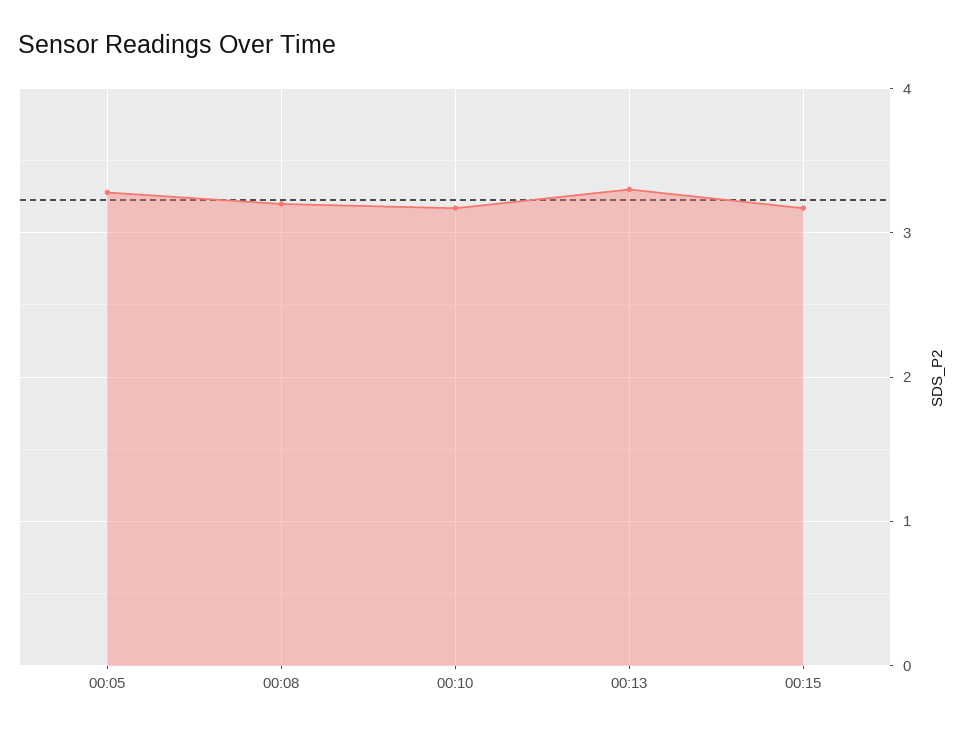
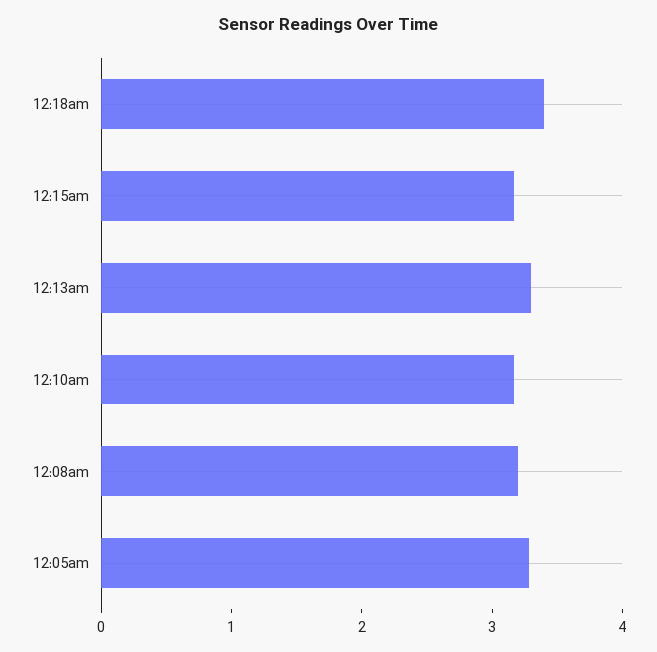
12:18am: none -> 3.4

